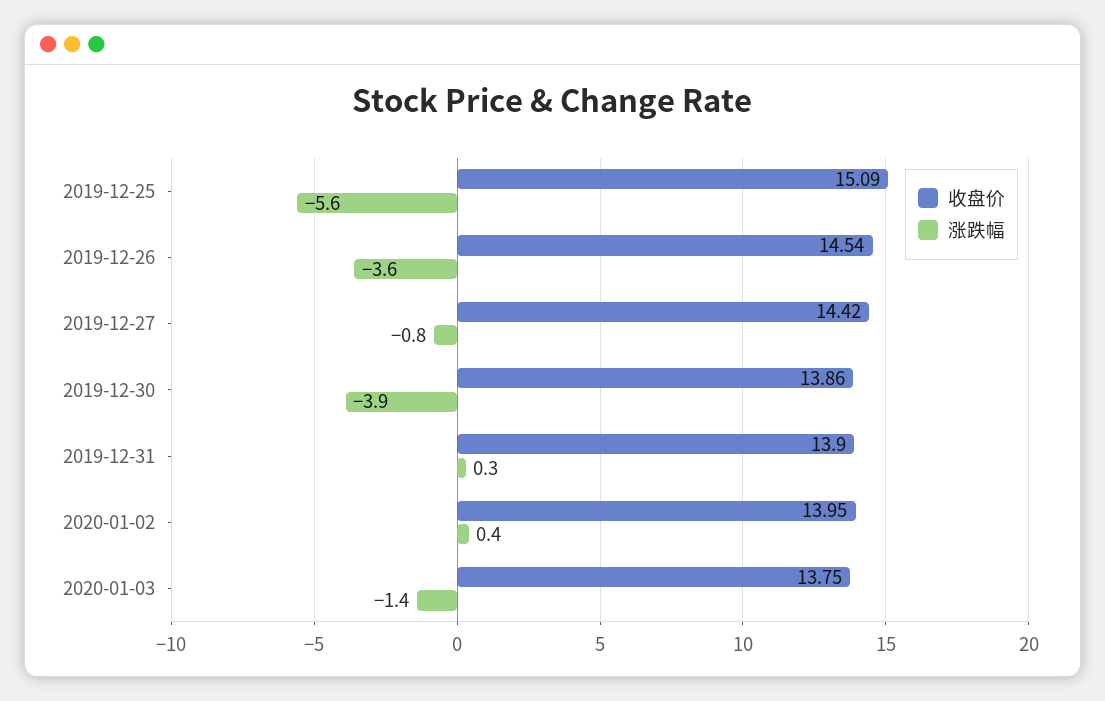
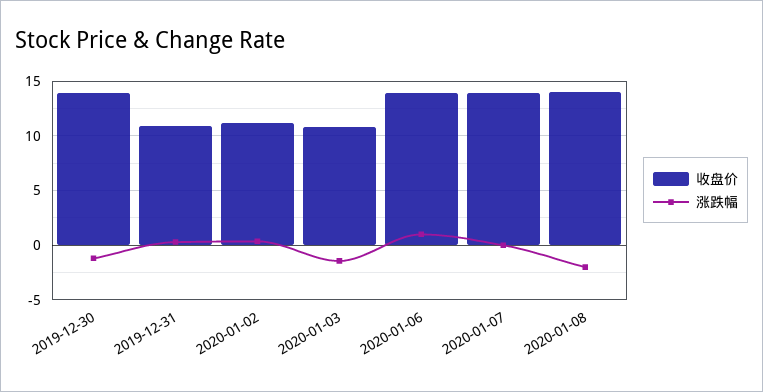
收盘价, 2019-12-25: 15.09 -> none
涨跌幅, 2019-12-25: -5.6 -> none
收盘价, 2019-12-26: 14.54 -> none
涨跌幅, 2019-12-26: -3.6 -> none
收盘价, 2019-12-27: 14.42 -> none
涨跌幅, 2019-12-27: -0.8 -> none
涨跌幅, 2019-12-30: -3.9 -> -1
收盘价, 2019-12-31: 13.9 -> 11
收盘价, 2020-01-02: 13.95 -> 11
收盘价, 2020-01-03: 13.75 -> 11
收盘价, 2020-01-06: none -> 14
涨跌幅, 2020-01-06: none -> 1
收盘价, 2020-01-07: none -> 14
涨跌幅, 2020-01-07: none -> 0
收盘价, 2020-01-08: none -> 14
涨跌幅, 2020-01-08: none -> -2

